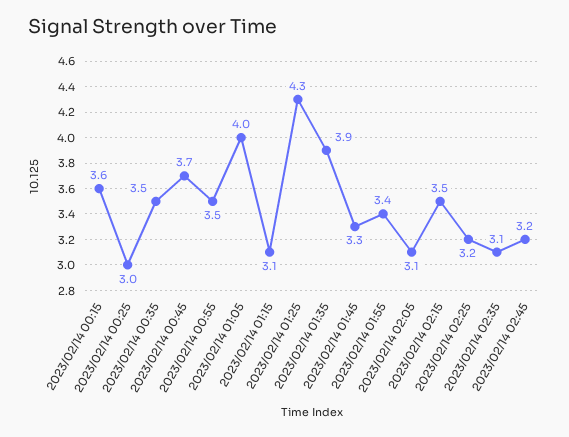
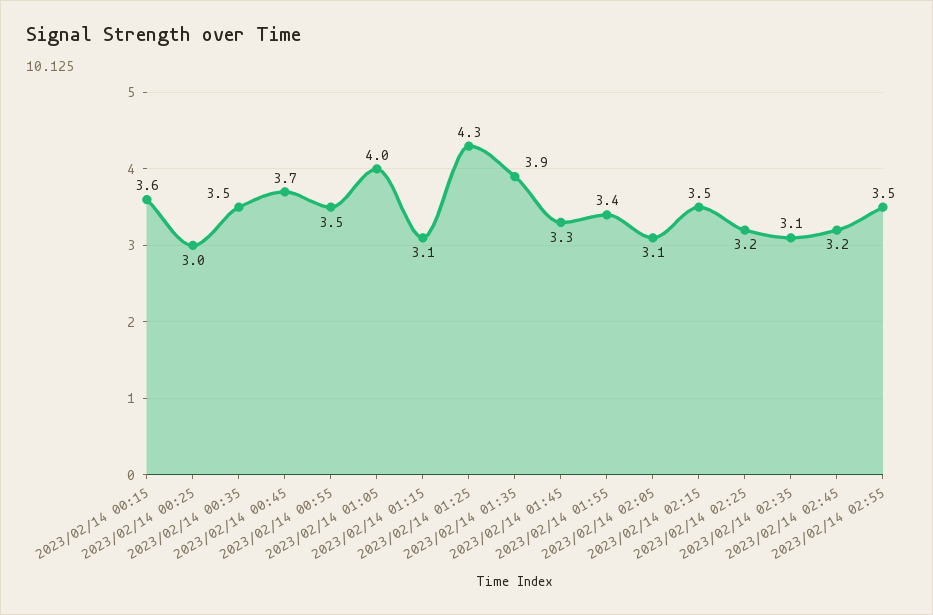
2023/02/14 02:55: none -> 3.5

